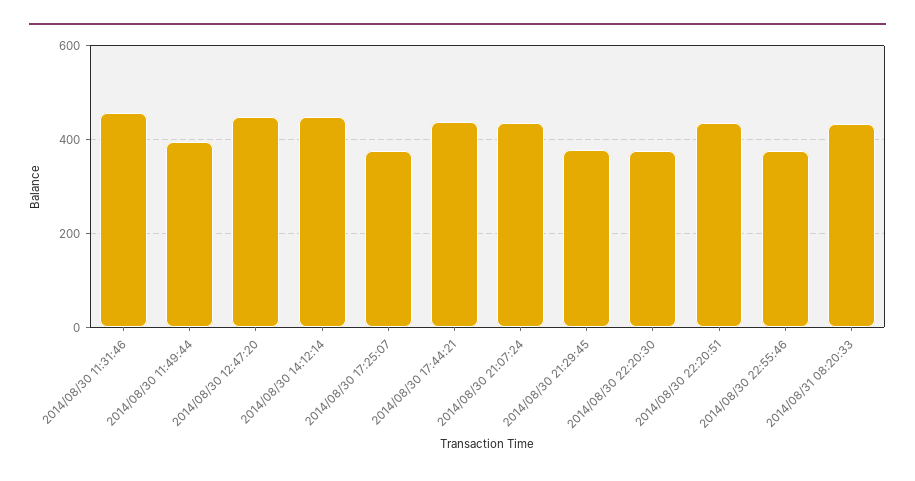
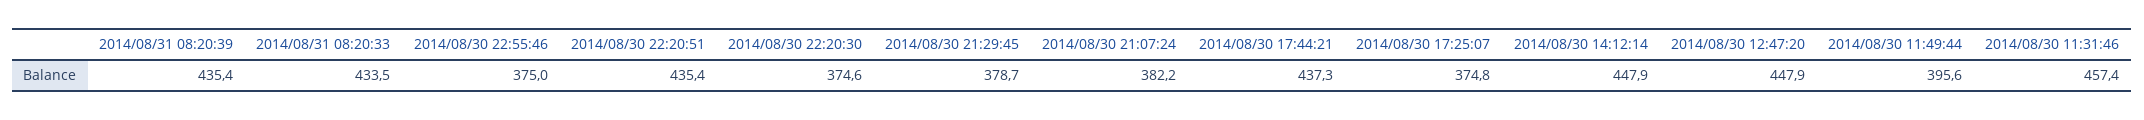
2014/08/30 21:07:24: 440 -> 382.2
2014/08/31 08:20:39: none -> 435.4

